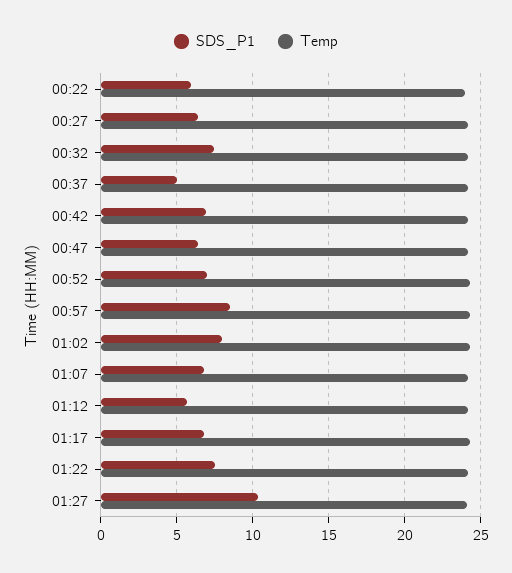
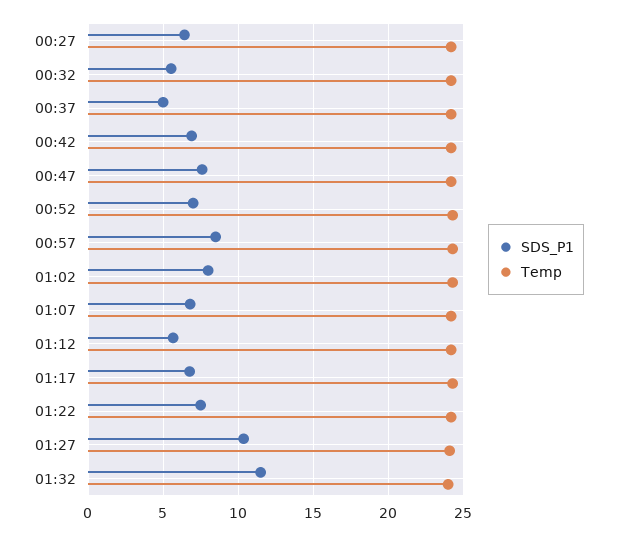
SDS_P1, 00:22: 6 -> none
Temp, 00:22: 24 -> none
SDS_P1, 00:32: 7.5 -> 5.5
SDS_P1, 00:47: 6.5 -> 7.5
SDS_P1, 01:32: none -> 11.5
Temp, 01:32: none -> 24

